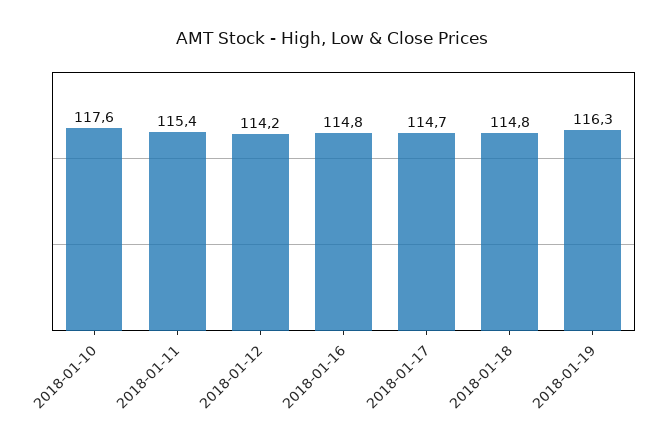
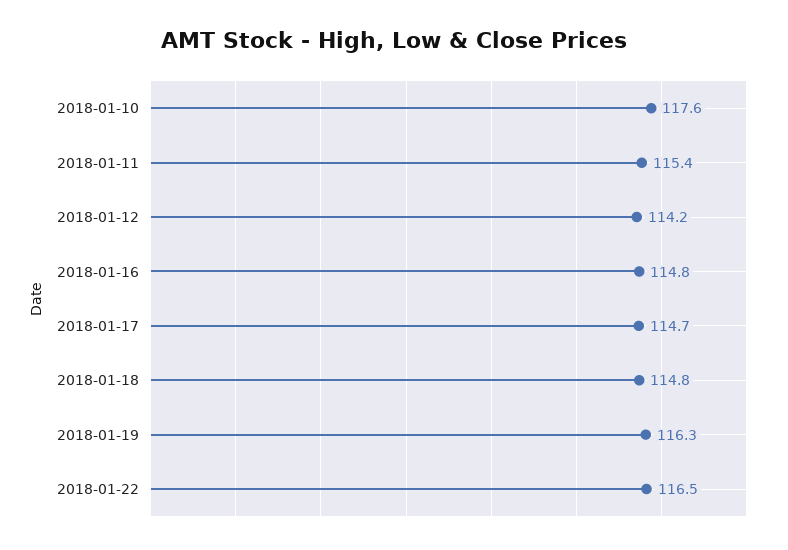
2018-01-22: none -> 116.5

